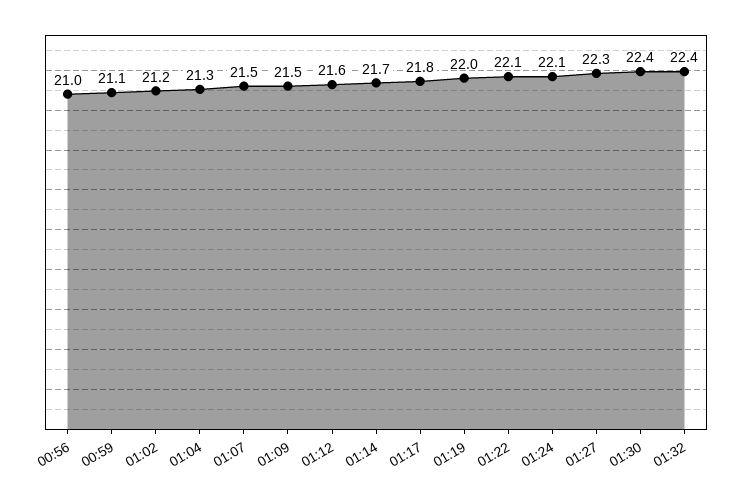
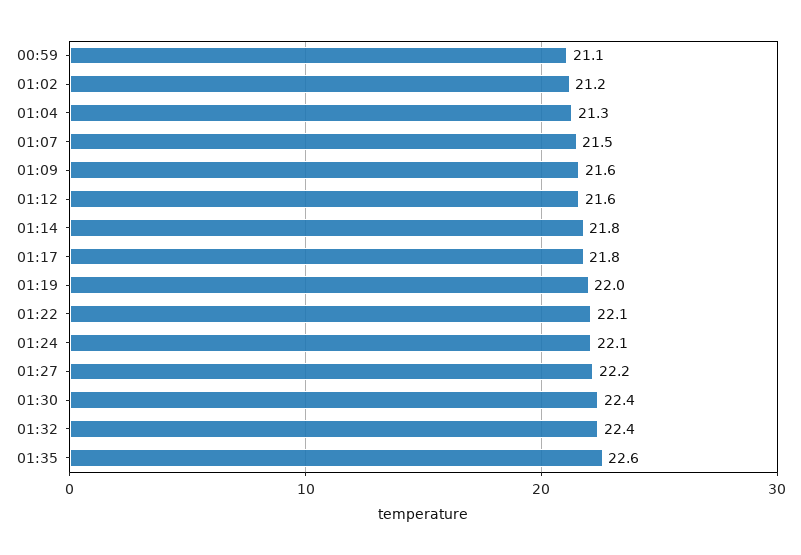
00:56: 21 -> none
01:09: 21.5 -> 21.6
01:14: 21.7 -> 21.8
01:27: 22.3 -> 22.2
01:35: none -> 22.6

